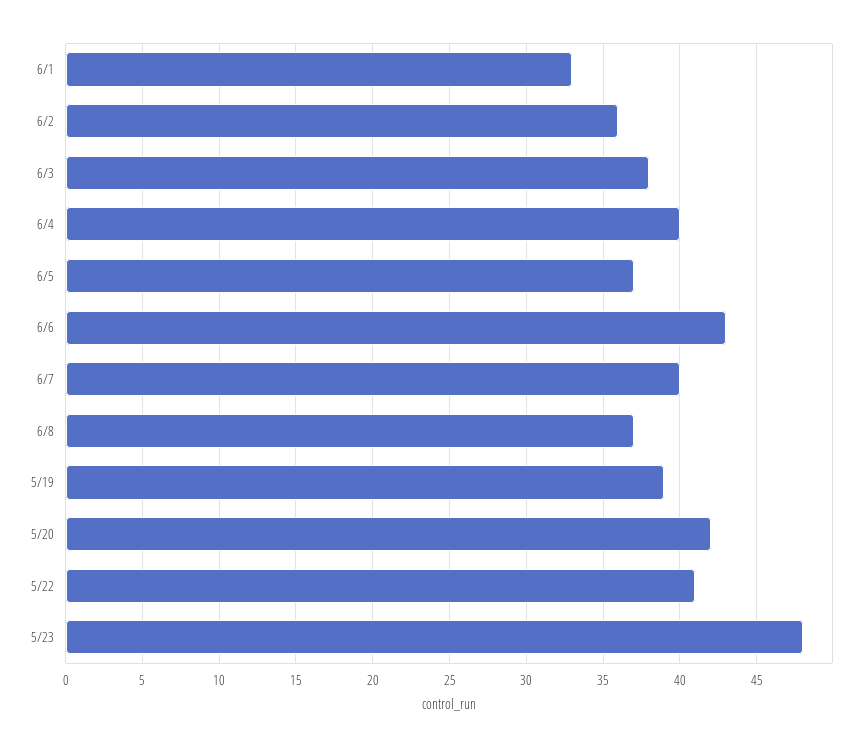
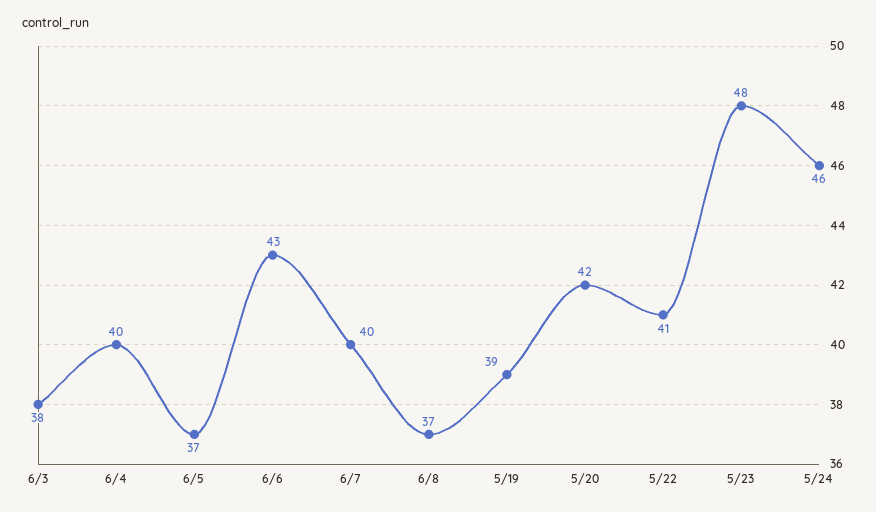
6/1: 33 -> none
6/2: 36 -> none
5/24: none -> 46

